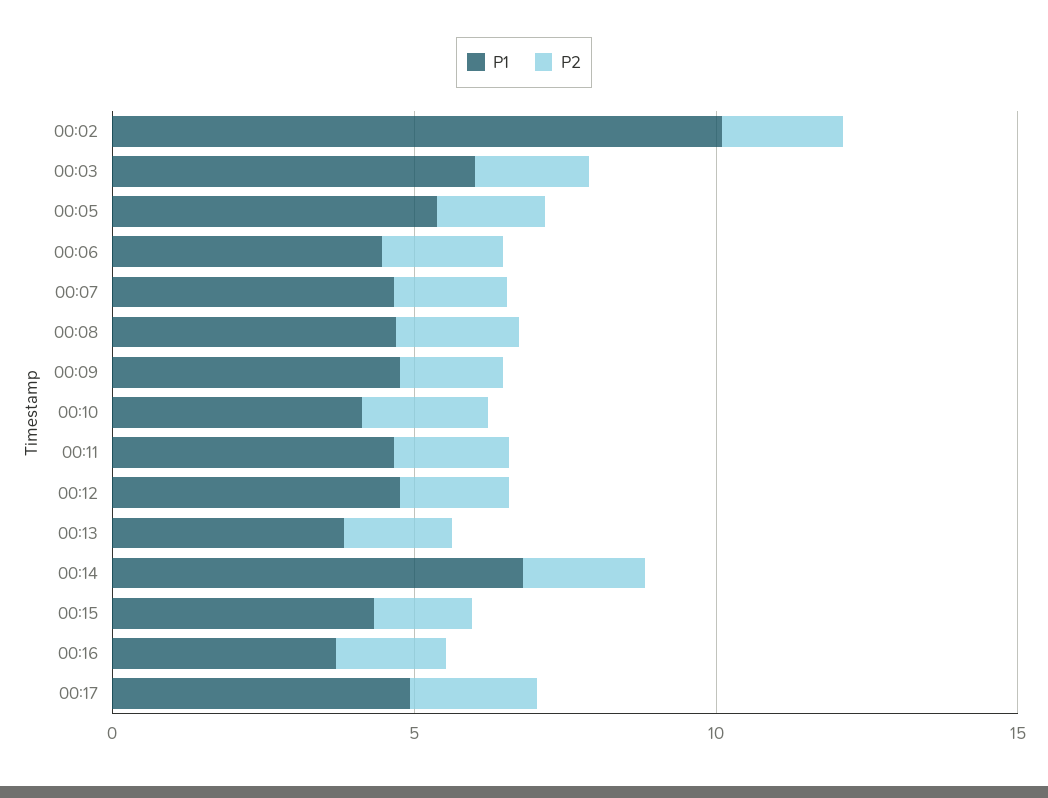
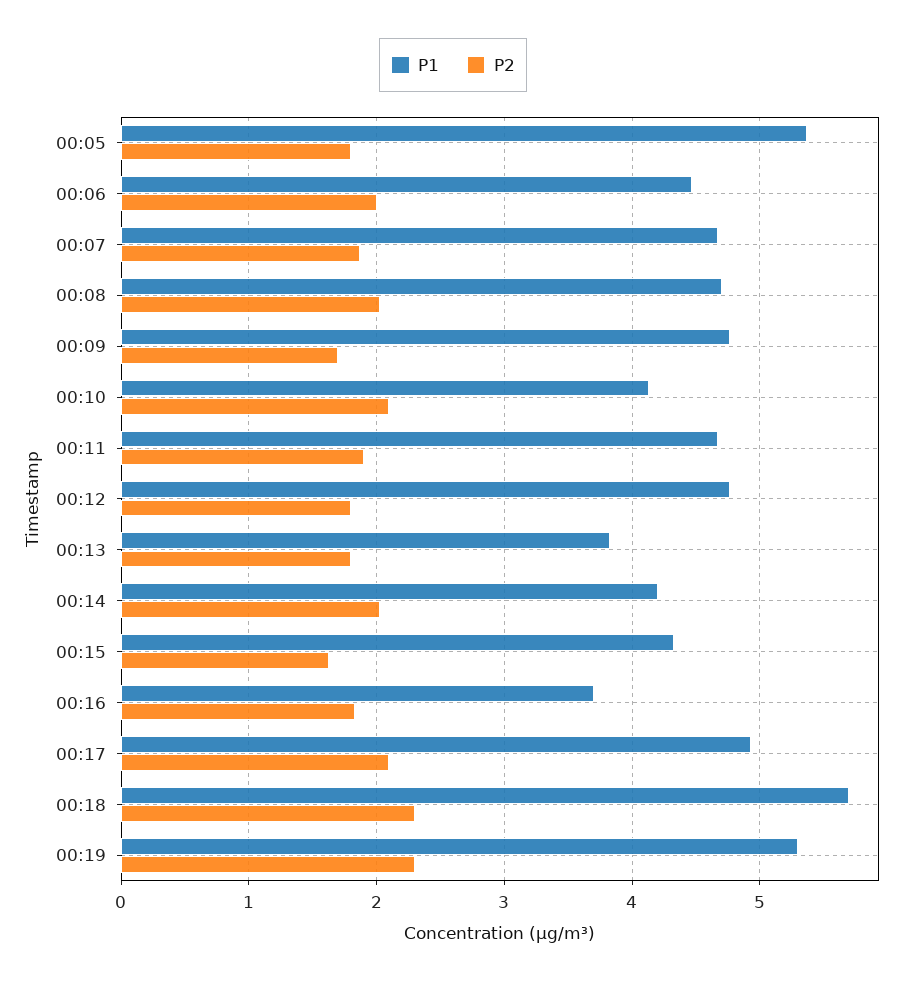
P1, 00:02: 10 -> none
P2, 00:02: 2 -> none
P1, 00:03: 6 -> none
P2, 00:03: 2 -> none
P1, 00:14: 7 -> 4.2
P1, 00:18: none -> 5.7
P2, 00:18: none -> 2.3
P1, 00:19: none -> 5.3
P2, 00:19: none -> 2.3

